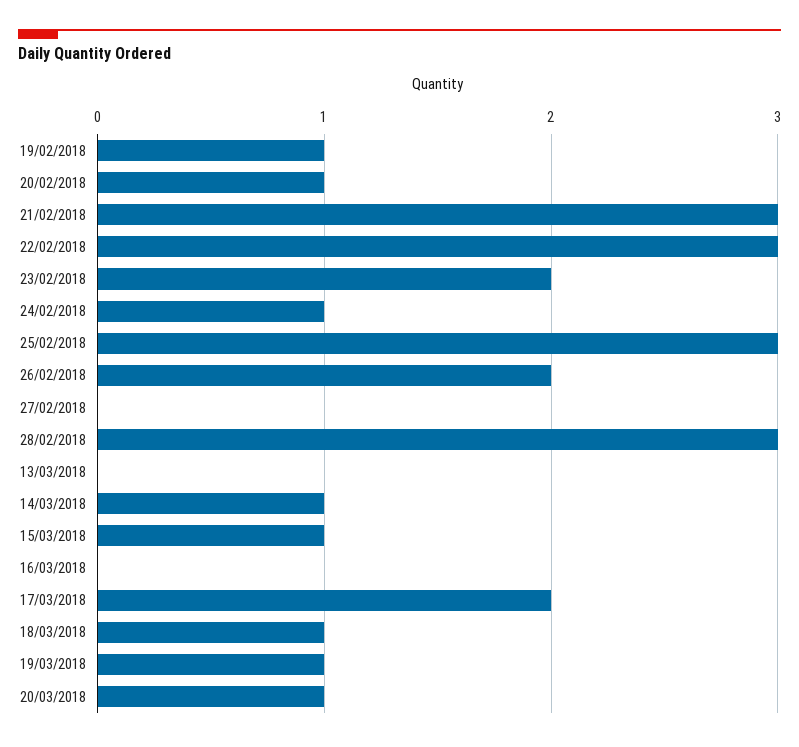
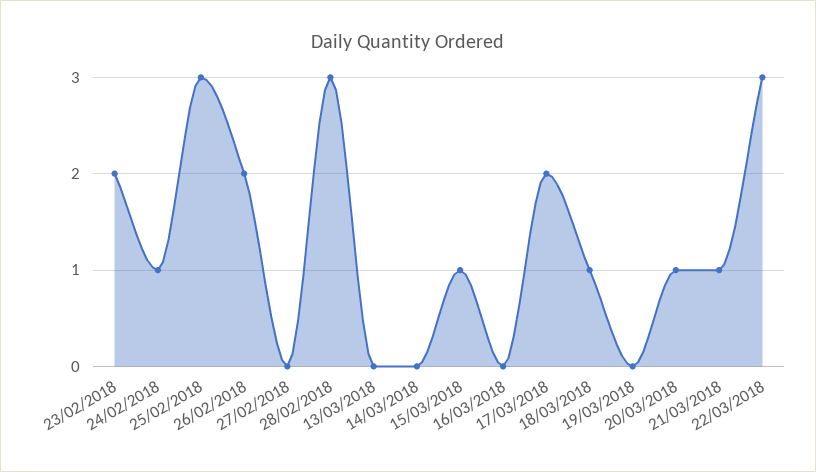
19/02/2018: 1 -> none
20/02/2018: 1 -> none
21/02/2018: 3 -> none
22/02/2018: 3 -> none
14/03/2018: 1 -> 0
19/03/2018: 1 -> 0
21/03/2018: none -> 1
22/03/2018: none -> 3

